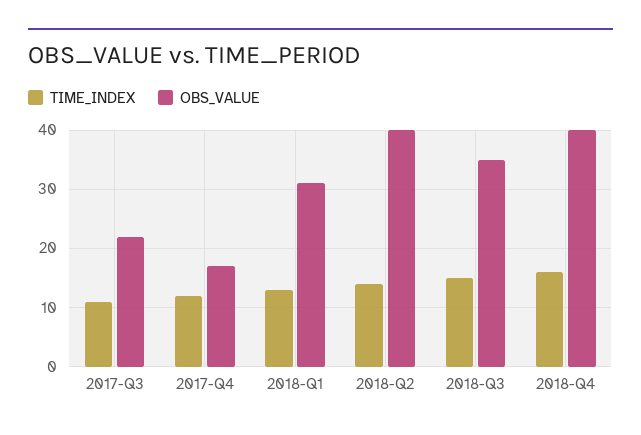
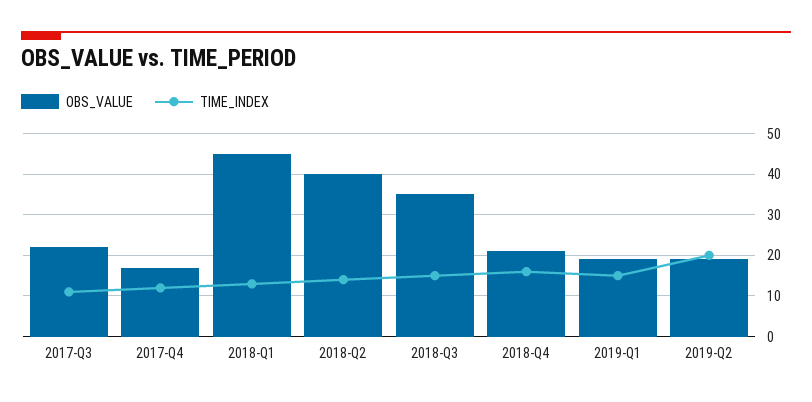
OBS_VALUE, 2018-Q1: 30 -> 45
OBS_VALUE, 2018-Q4: 40 -> 20
OBS_VALUE, 2019-Q1: none -> 20
TIME_INDEX, 2019-Q1: none -> 15
OBS_VALUE, 2019-Q2: none -> 20
TIME_INDEX, 2019-Q2: none -> 20

